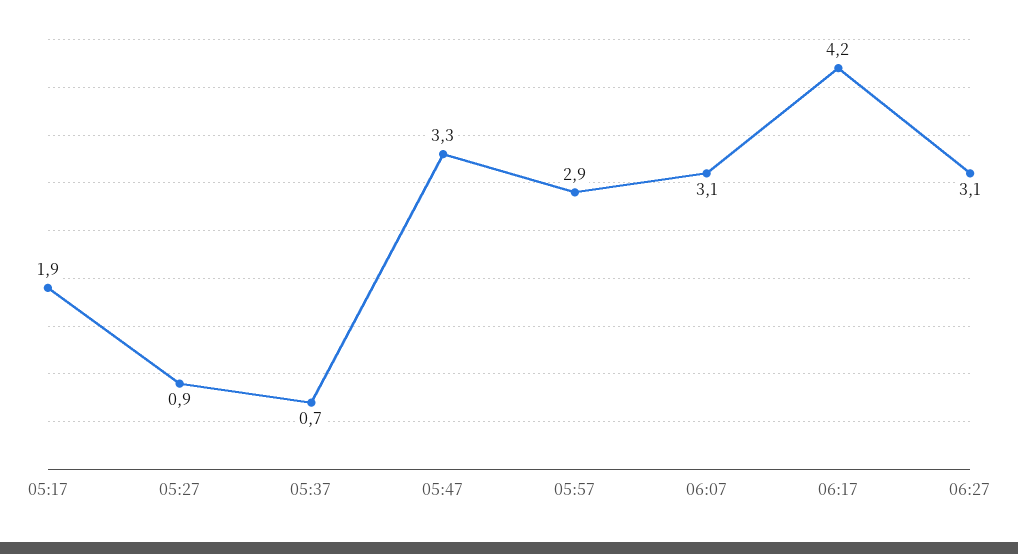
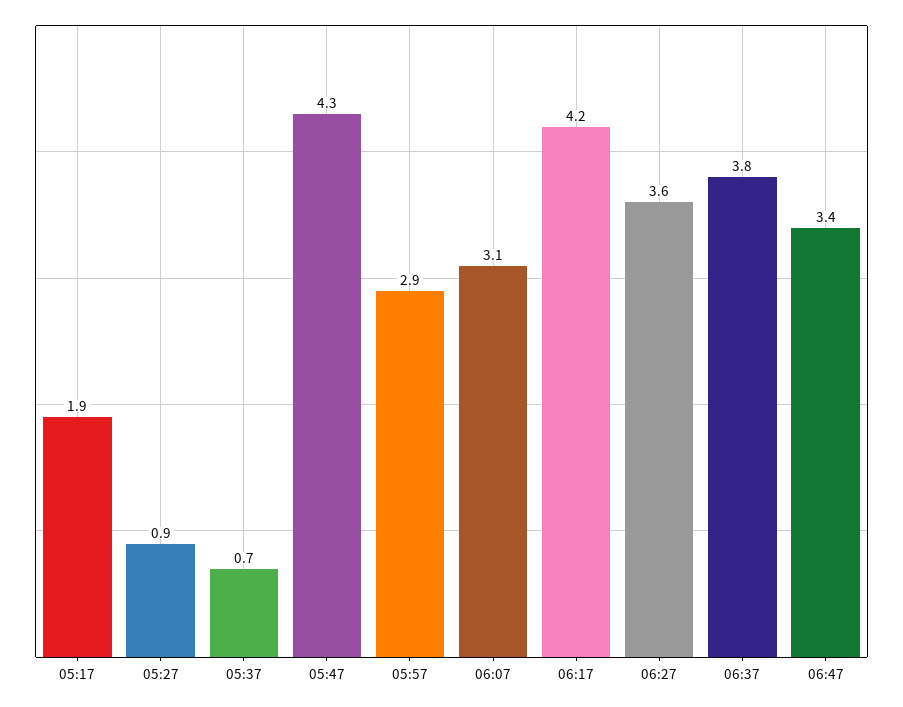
05:47: 3.3 -> 4.3
06:27: 3.1 -> 3.6
06:37: none -> 3.8
06:47: none -> 3.4

